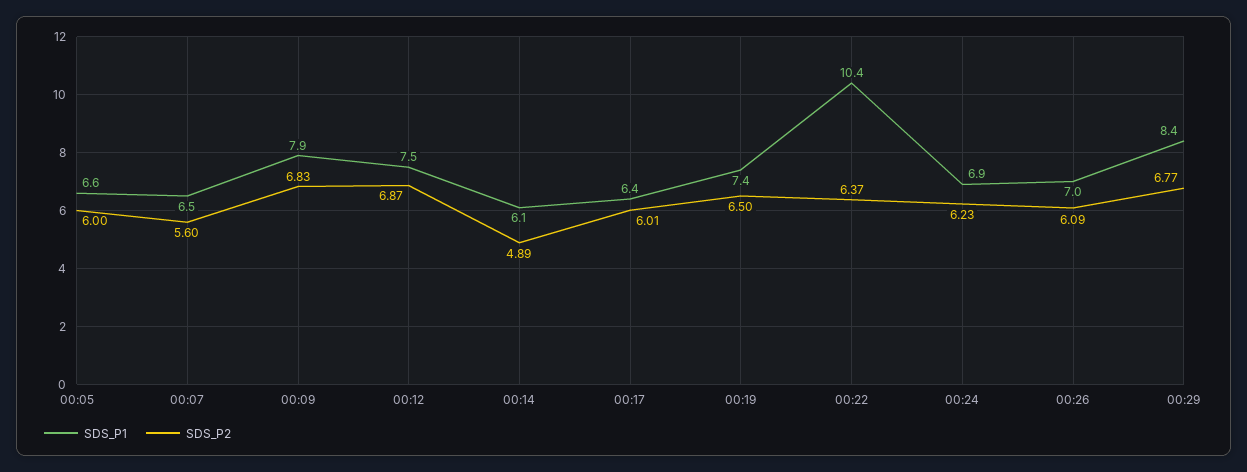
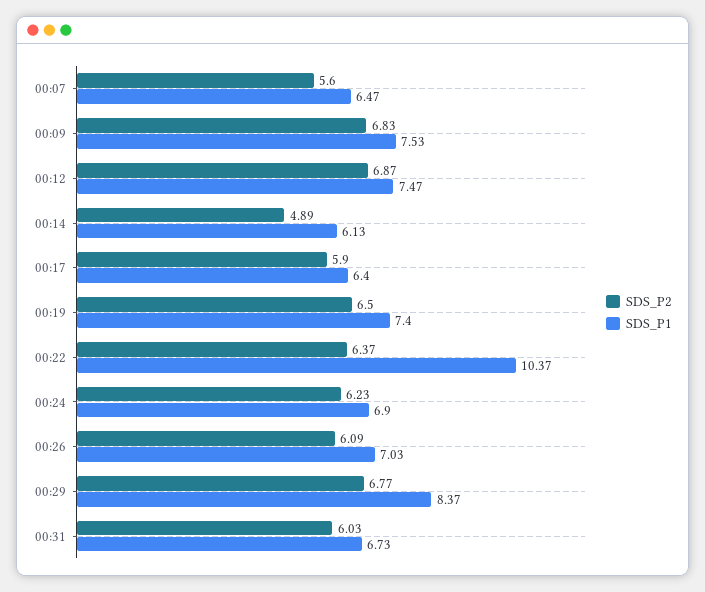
SDS_P1, 00:05: 6.6 -> none
SDS_P2, 00:05: 6 -> none
SDS_P1, 00:09: 7.9 -> 7.53
SDS_P2, 00:17: 6.01 -> 5.9
SDS_P2, 00:31: none -> 6.03
SDS_P1, 00:31: none -> 6.73

